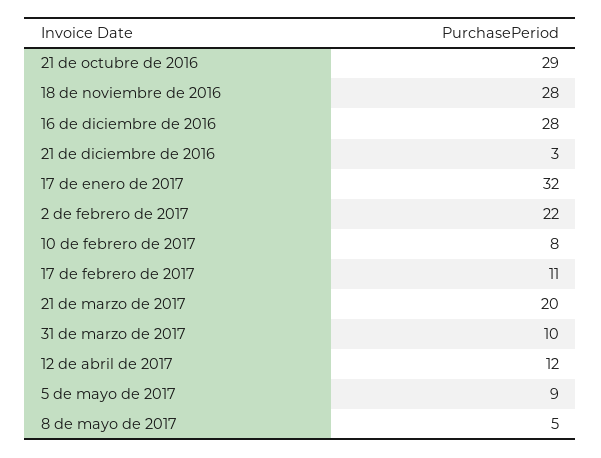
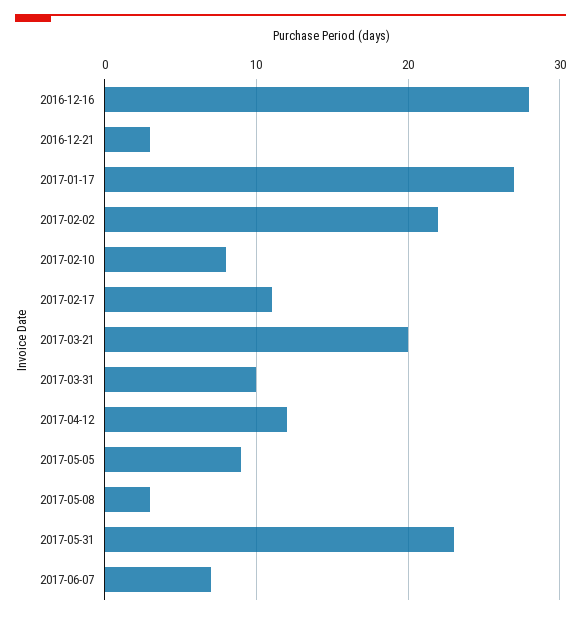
21 de octubre de 2016: 29 -> none
18 de noviembre de 2016: 28 -> none
17 de enero de 2017: 32 -> 27
8 de mayo de 2017: 5 -> 3
2017-05-31: none -> 23
2017-06-07: none -> 7

